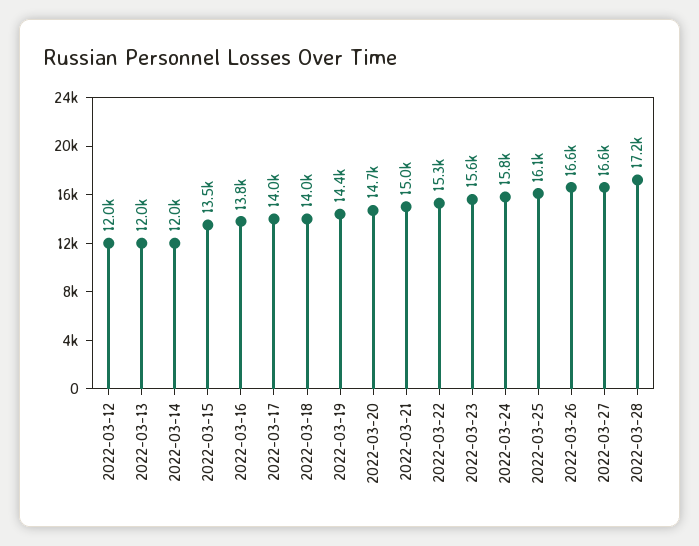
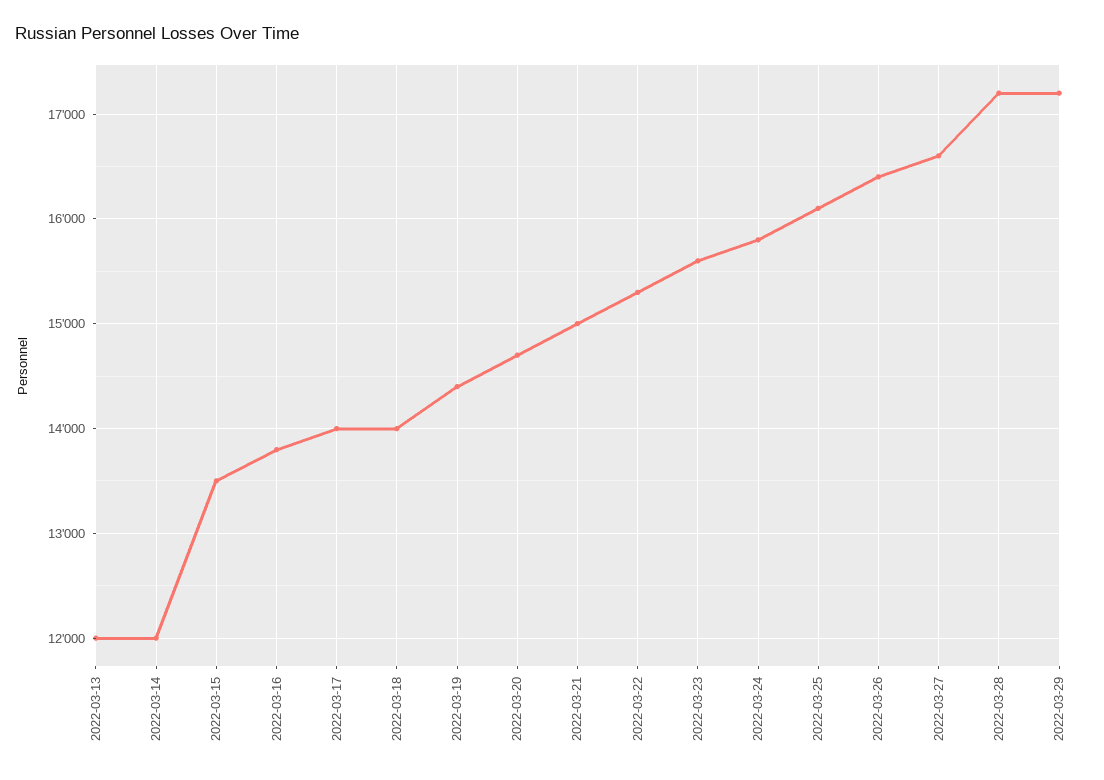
2022-03-12: 12000 -> none
2022-03-26: 16600 -> 16400
2022-03-29: none -> 17200

